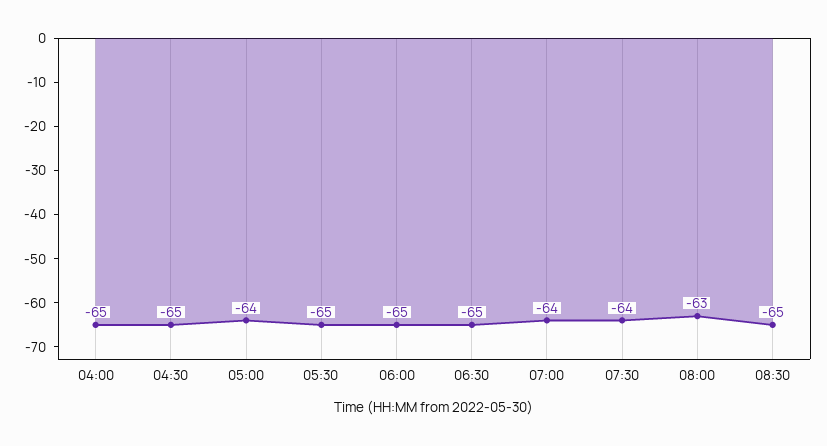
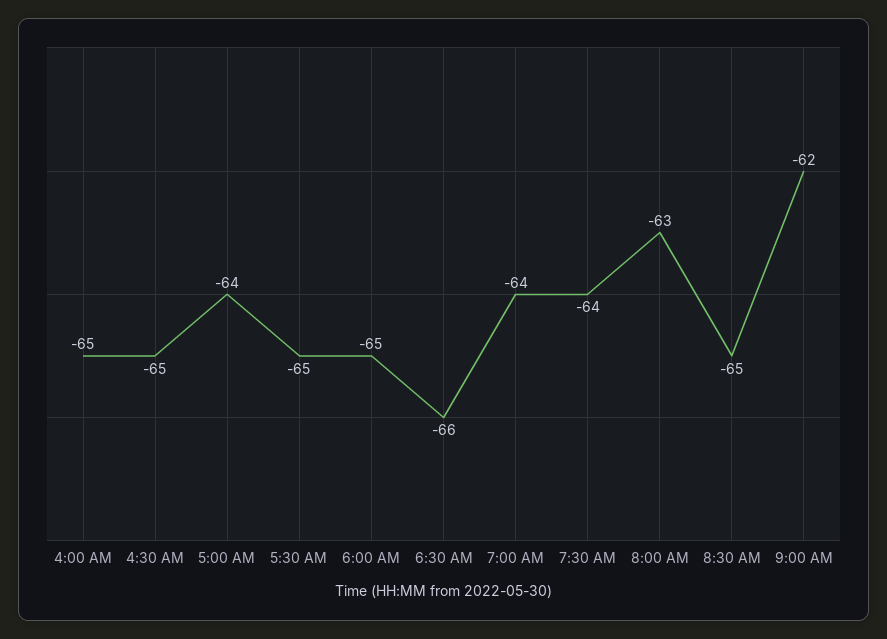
06:30: -65 -> -66
9:00 AM: none -> -62

